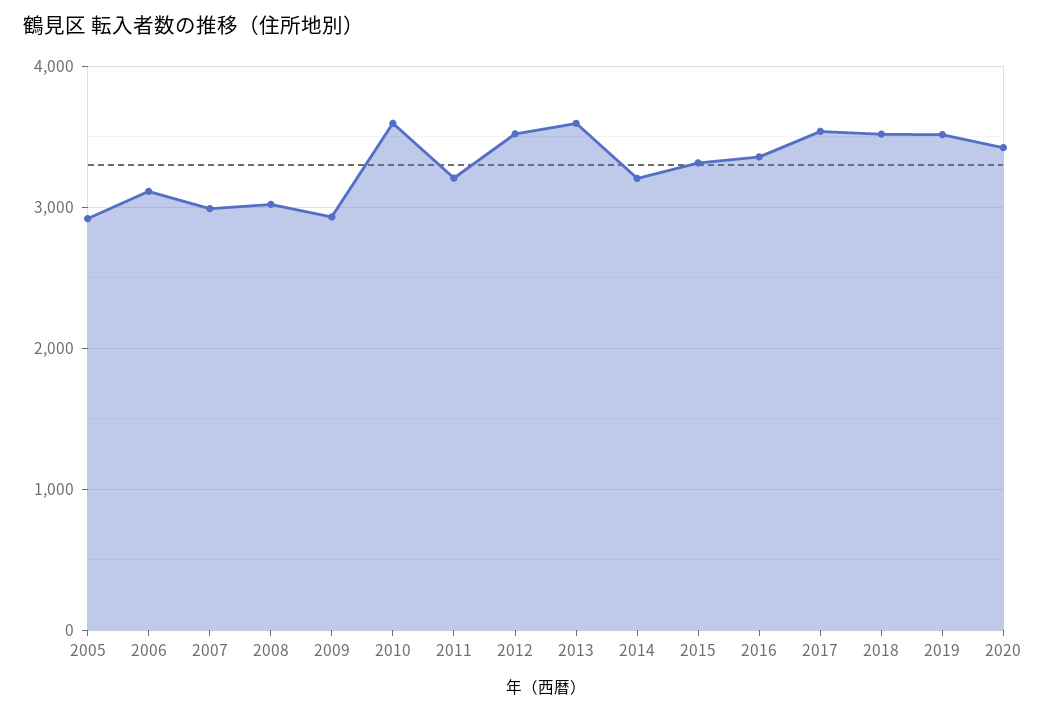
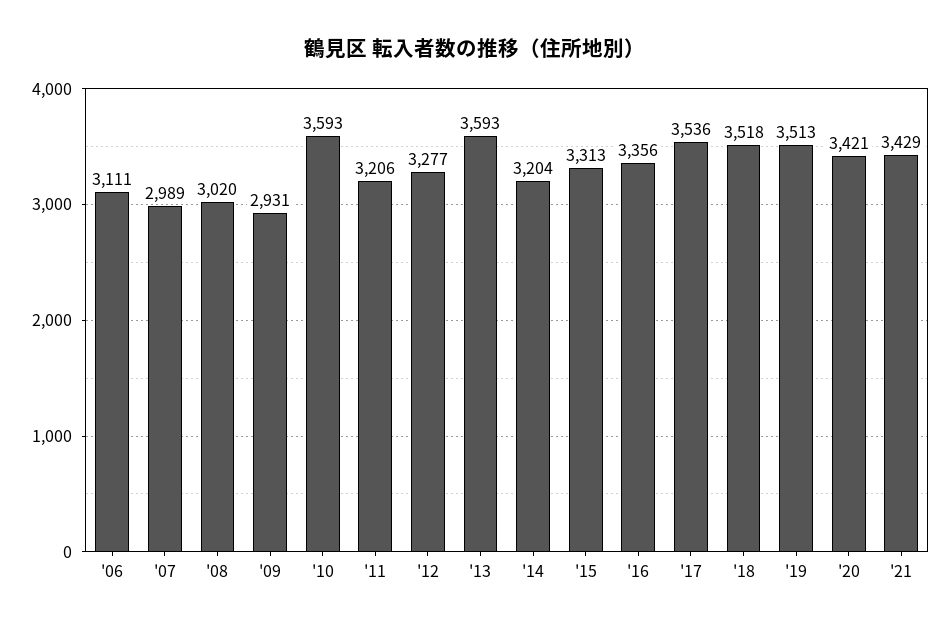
2005: 2900 -> none
2012: 3500 -> 3277
'21: none -> 3429

